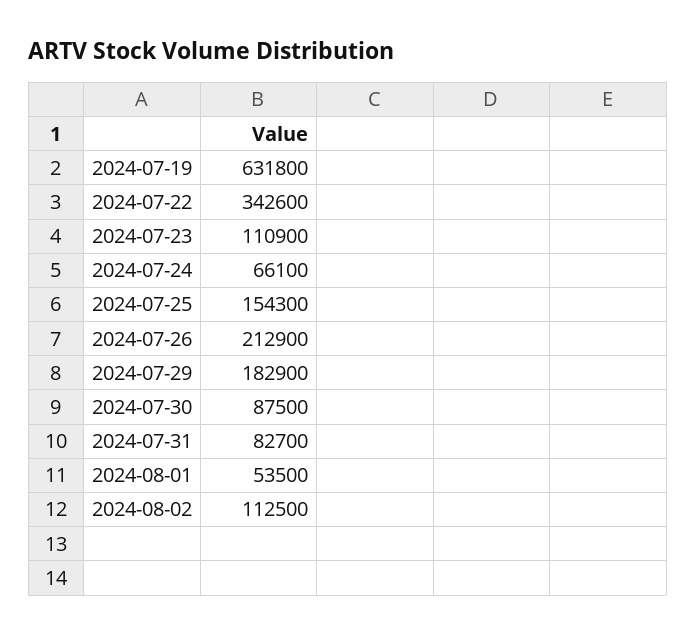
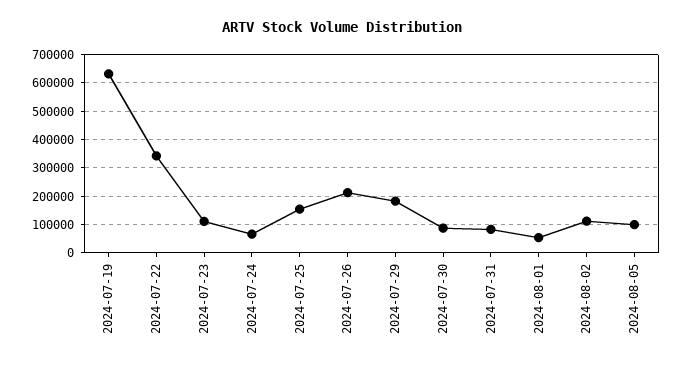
2024-08-05: none -> 100000

